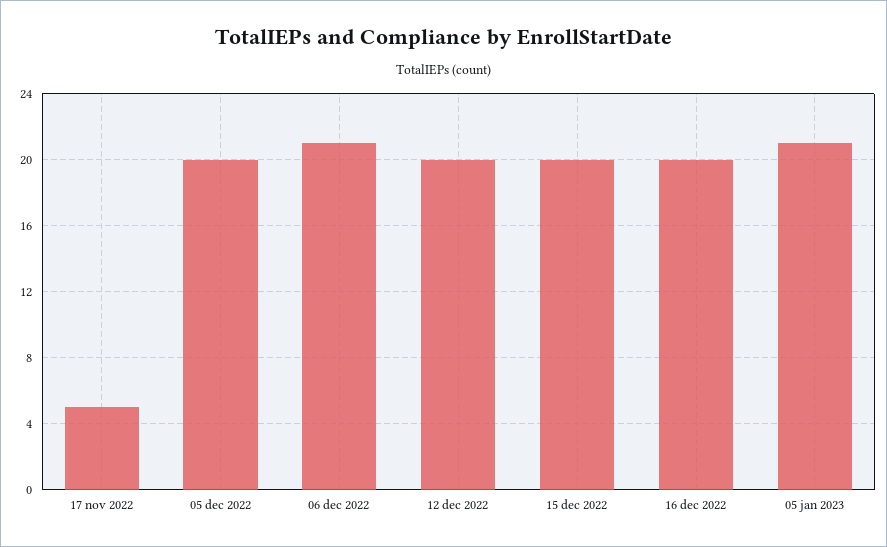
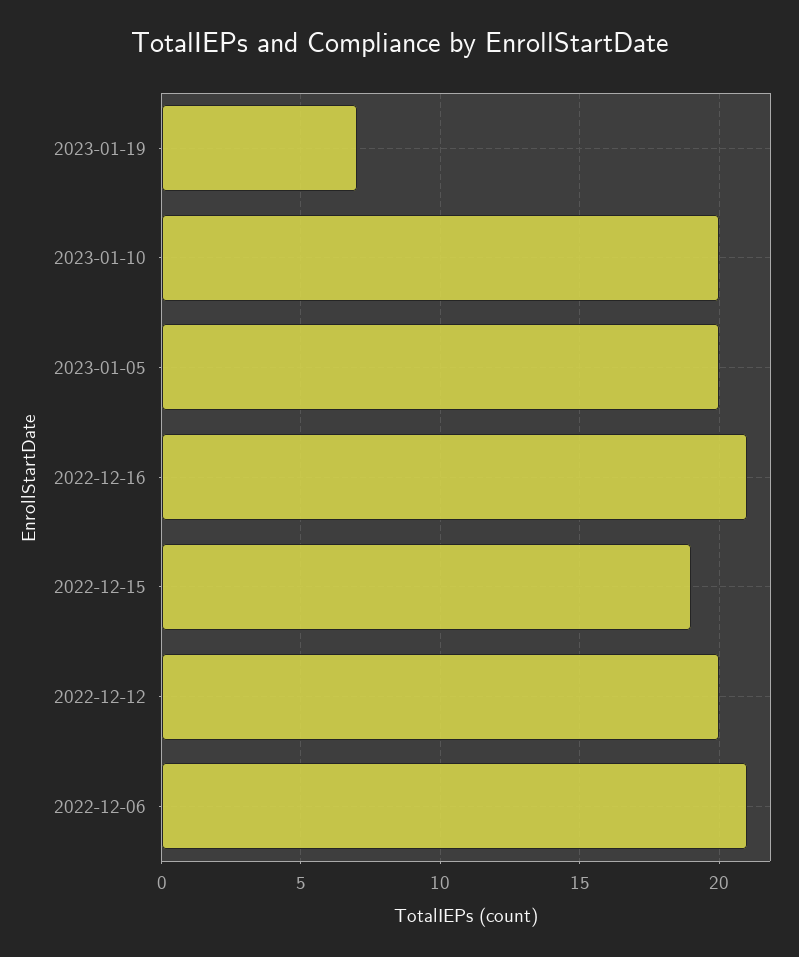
17 nov 2022: 5 -> none
05 dec 2022: 20 -> none
15 dec 2022: 20 -> 19
16 dec 2022: 20 -> 21
05 jan 2023: 21 -> 20
2023-01-19: none -> 7
2023-01-10: none -> 20

